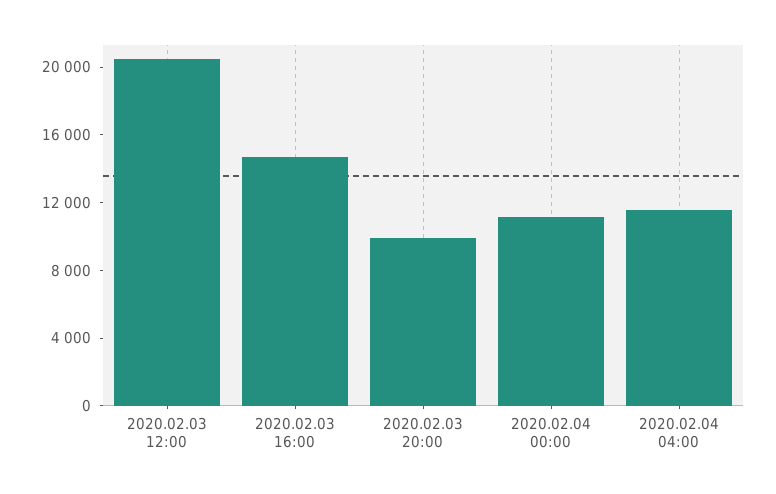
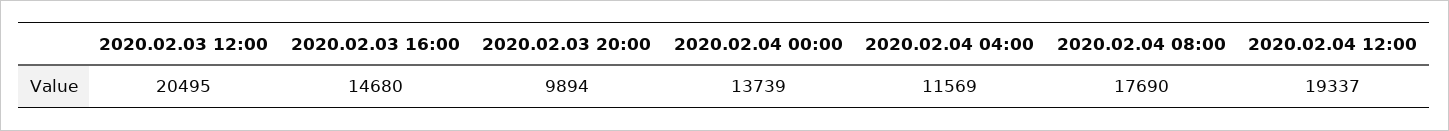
2020.02.04 00:00: 11000 -> 13739
2020.02.04 08:00: none -> 17690
2020.02.04 12:00: none -> 19337

